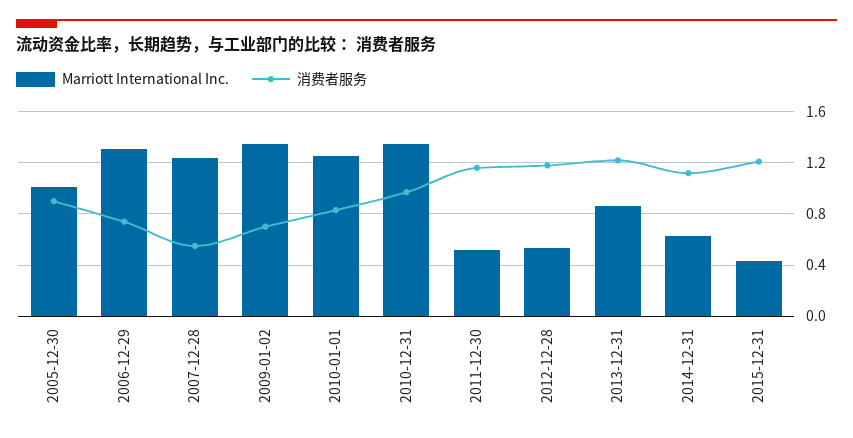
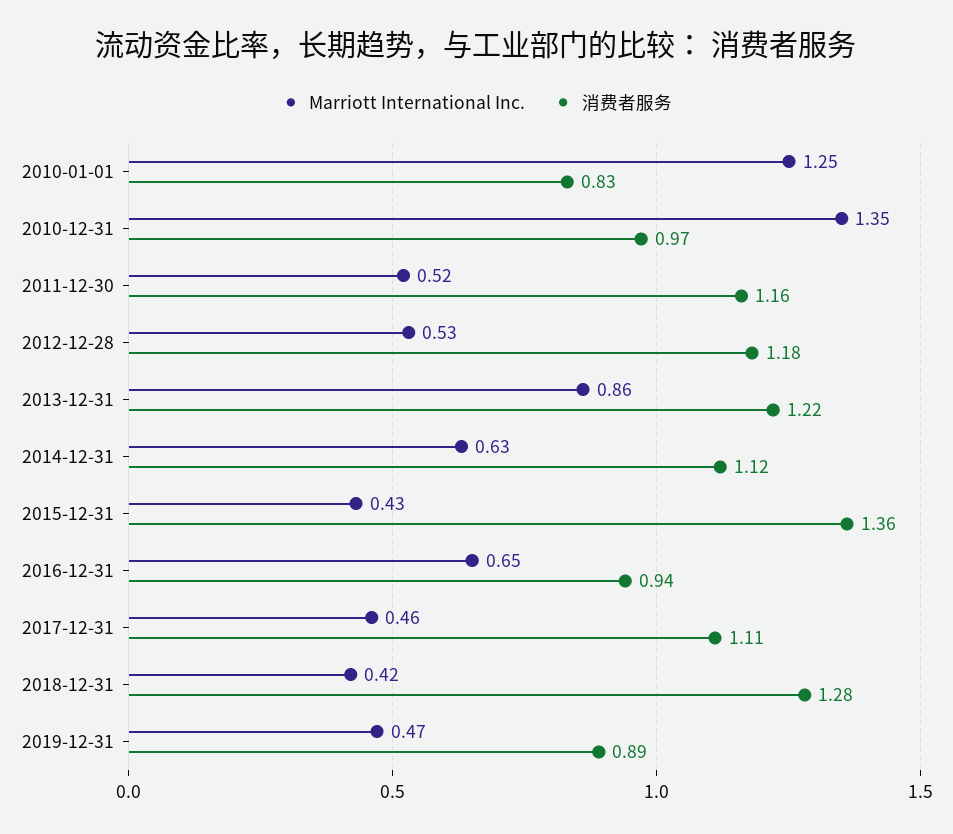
Marriott International Inc., 2005-12-30: 1 -> none
消费者服务, 2005-12-30: 0.9 -> none
Marriott International Inc., 2006-12-29: 1.3 -> none
消费者服务, 2006-12-29: 0.75 -> none
Marriott International Inc., 2007-12-28: 1.25 -> none
消费者服务, 2007-12-28: 0.55 -> none
Marriott International Inc., 2009-01-02: 1.35 -> none
消费者服务, 2009-01-02: 0.7 -> none
消费者服务, 2015-12-31: 1.2 -> 1.36
Marriott International Inc., 2016-12-31: none -> 0.65
消费者服务, 2016-12-31: none -> 0.94
Marriott International Inc., 2017-12-31: none -> 0.46
消费者服务, 2017-12-31: none -> 1.11
Marriott International Inc., 2018-12-31: none -> 0.42
消费者服务, 2018-12-31: none -> 1.28
Marriott International Inc., 2019-12-31: none -> 0.47
消费者服务, 2019-12-31: none -> 0.89

